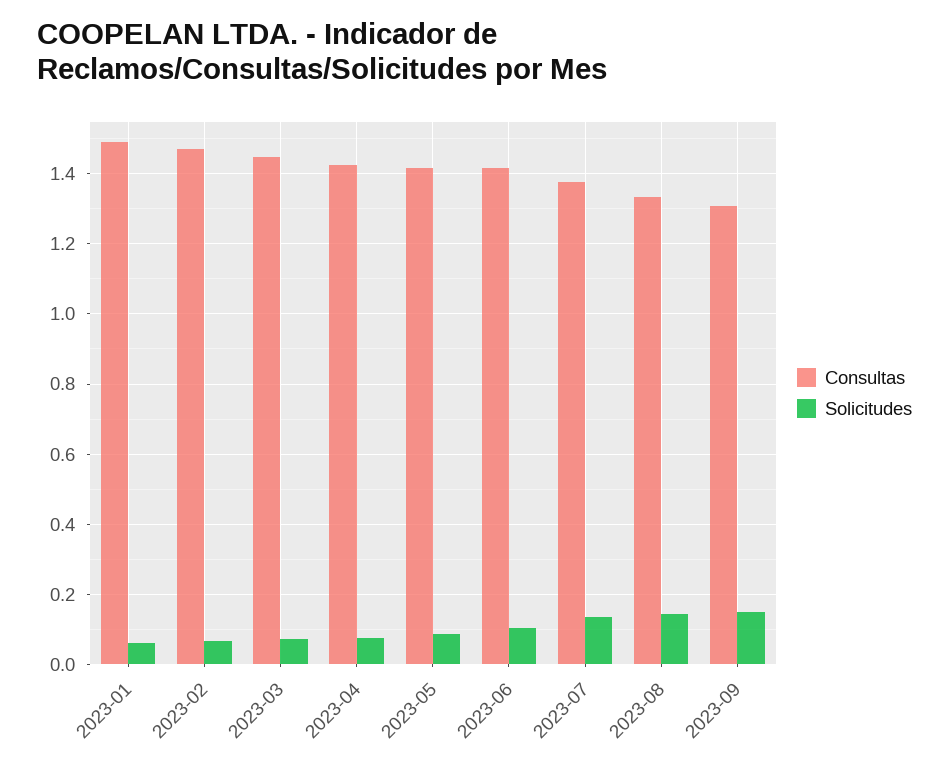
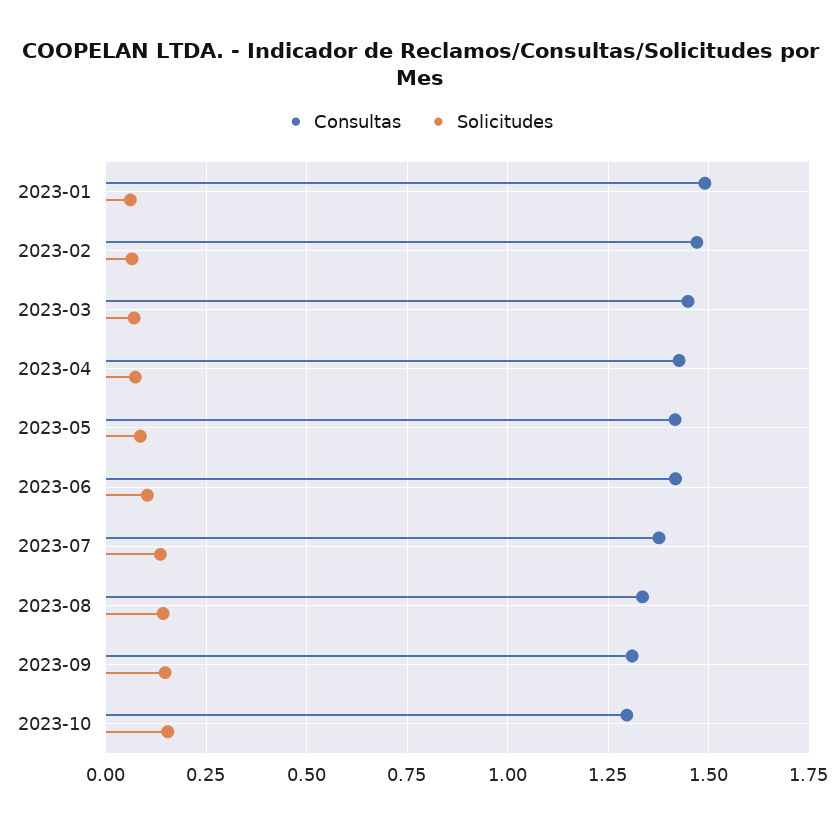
Consultas, 2023-10: none -> 1.3
Solicitudes, 2023-10: none -> 0.15

